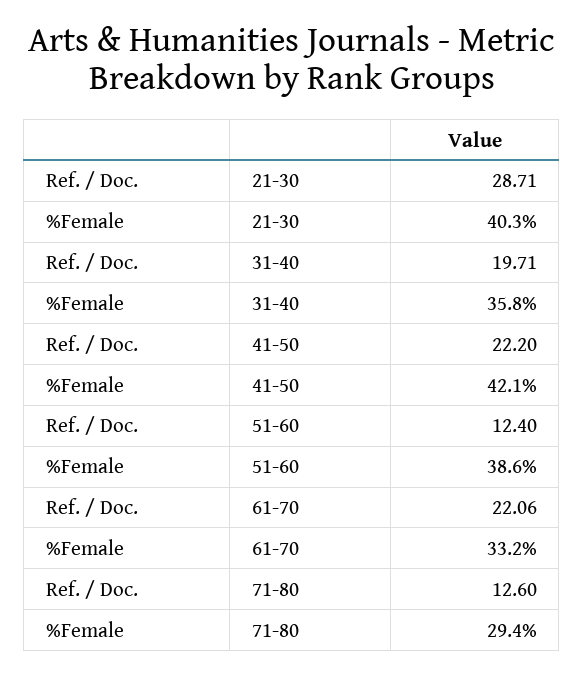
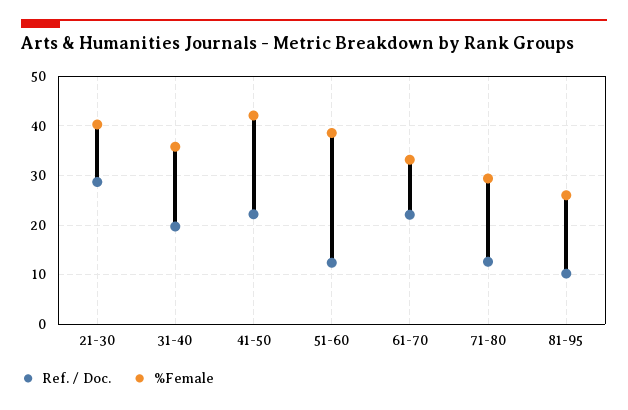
Ref. / Doc., 81-95: none -> 10
%Female, 81-95: none -> 26

